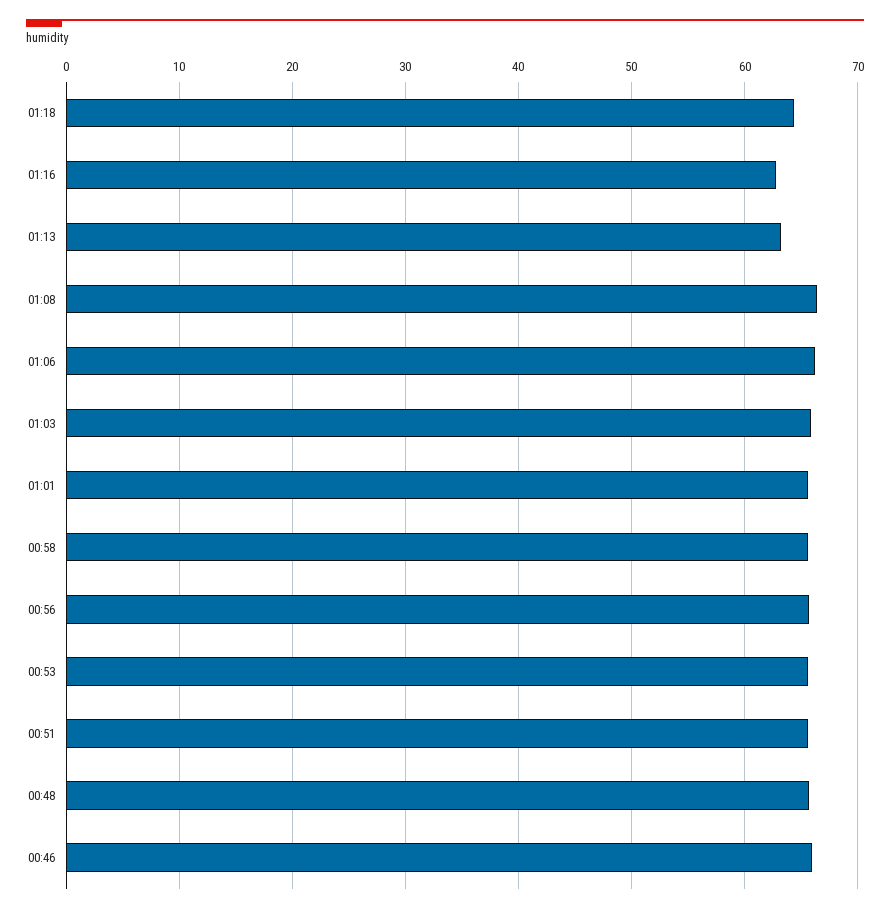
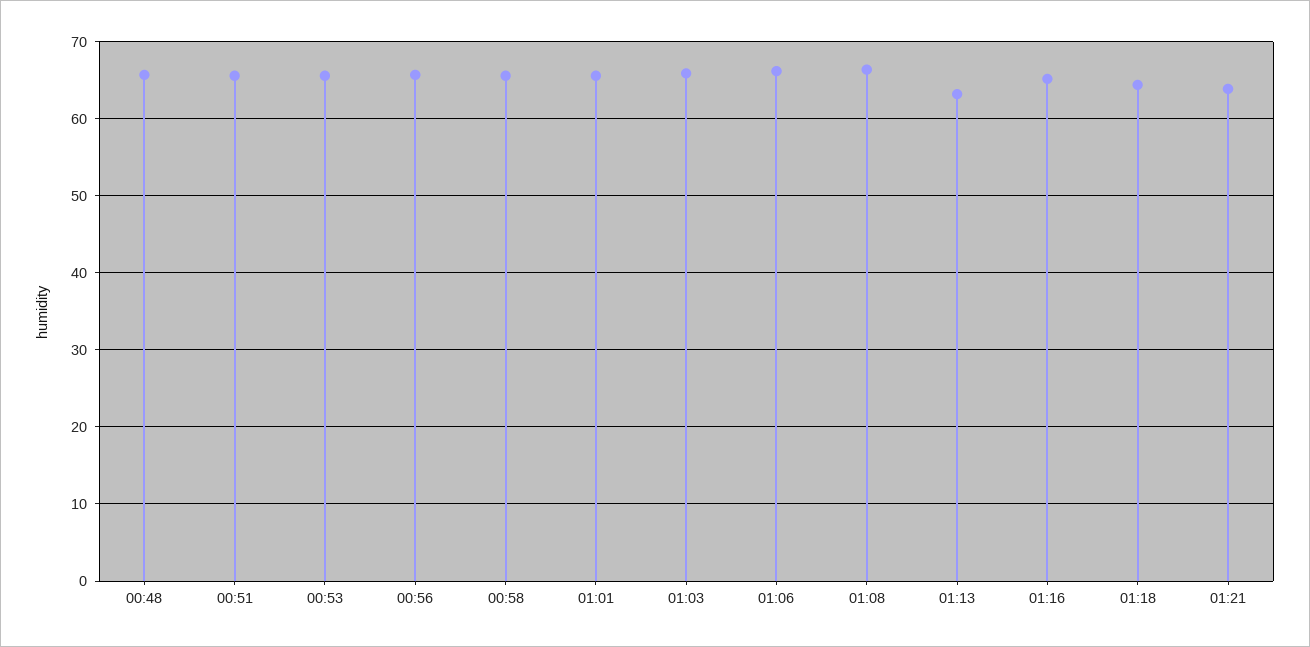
01:16: 63 -> 65
00:46: 66 -> none
01:21: none -> 64

